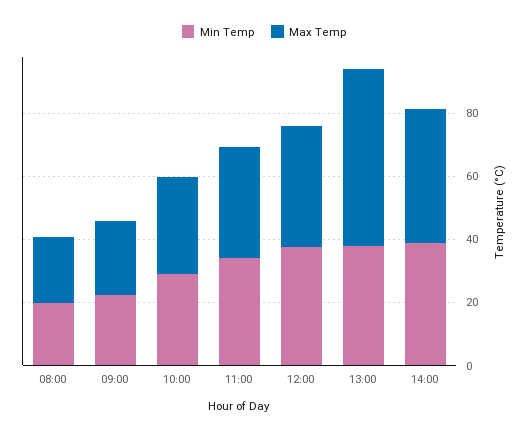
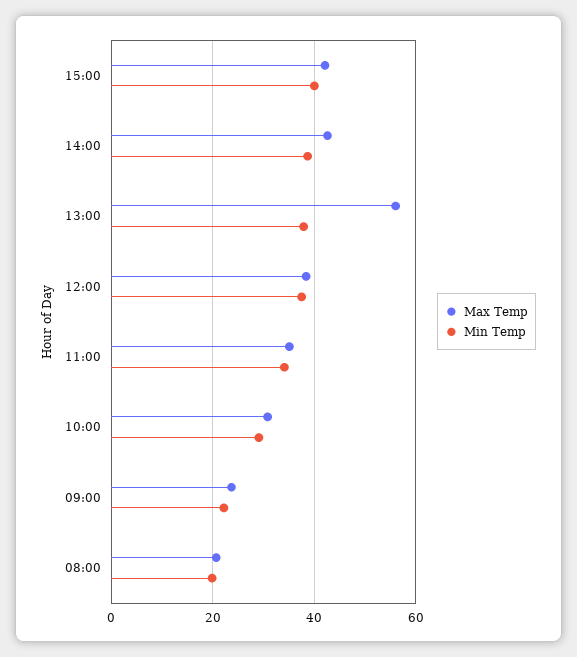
Max Temp, 15:00: none -> 42
Min Temp, 15:00: none -> 40

